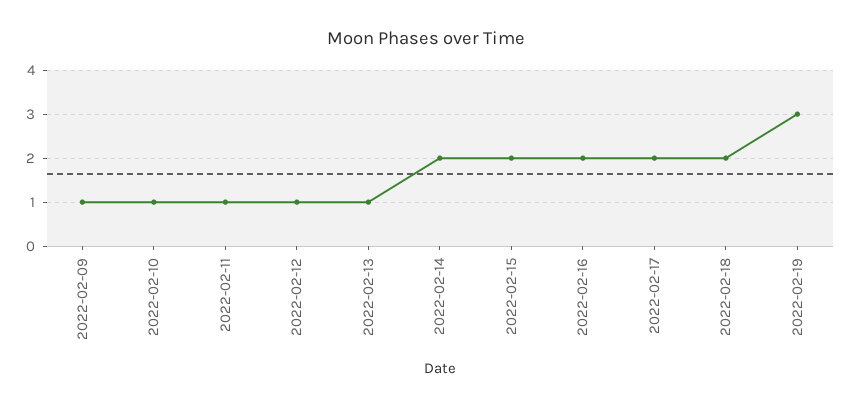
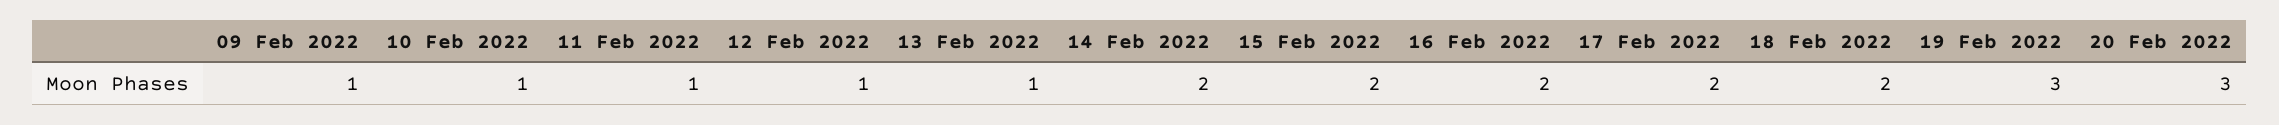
20 Feb 2022: none -> 3

